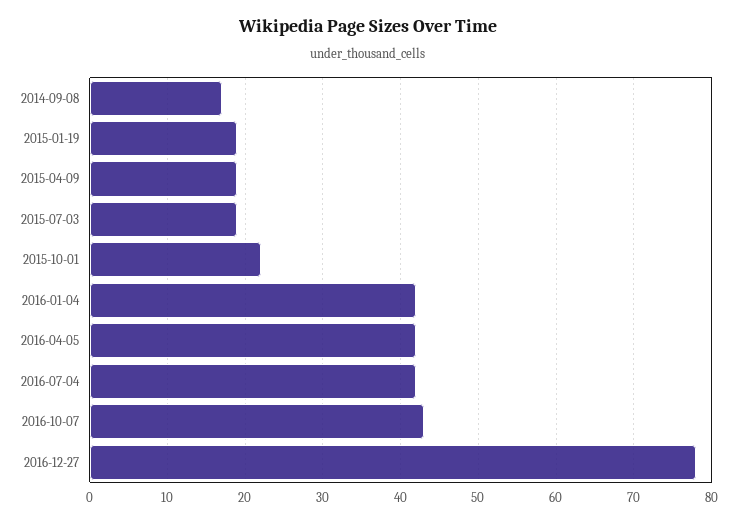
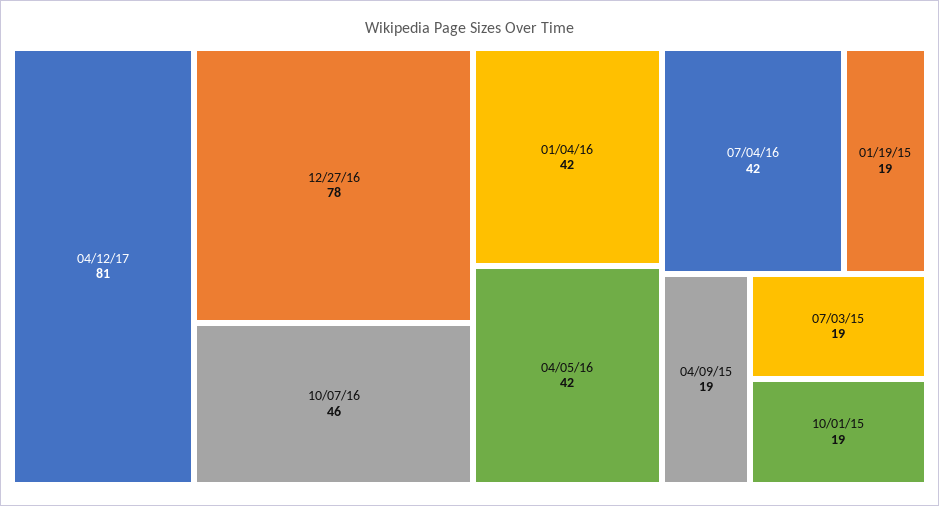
2014-09-08: 17 -> none
2015-10-01: 22 -> 19
2016-10-07: 43 -> 46
04/12/17: none -> 81

